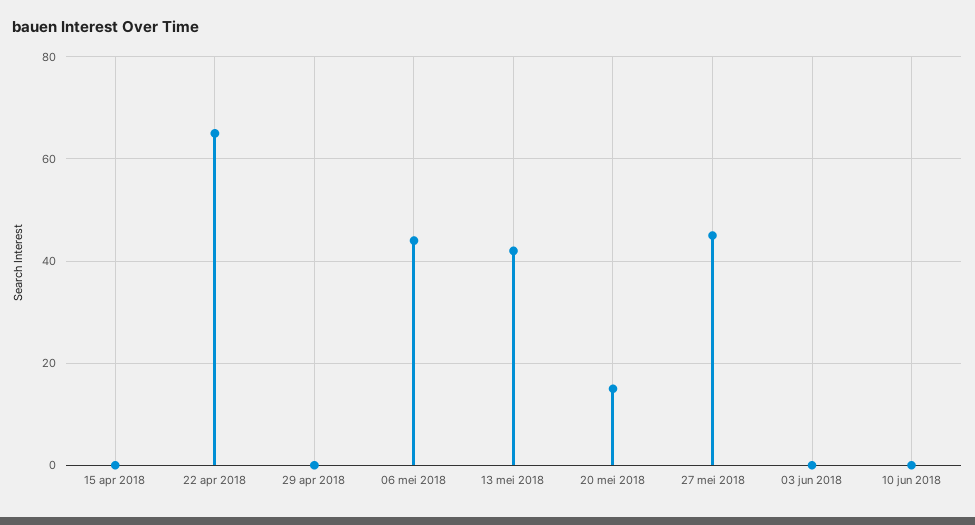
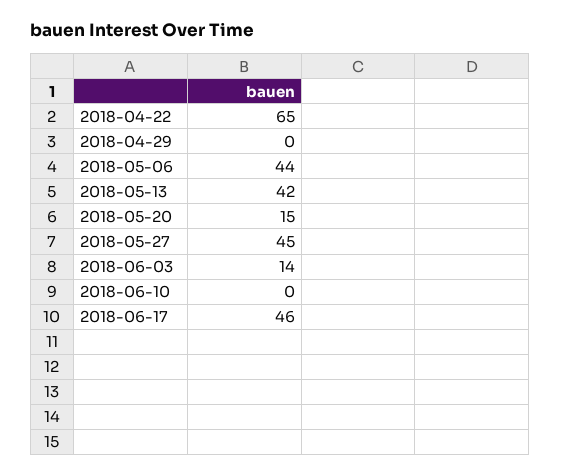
15 apr 2018: 0 -> none
03 jun 2018: 0 -> 14
2018-06-17: none -> 46

